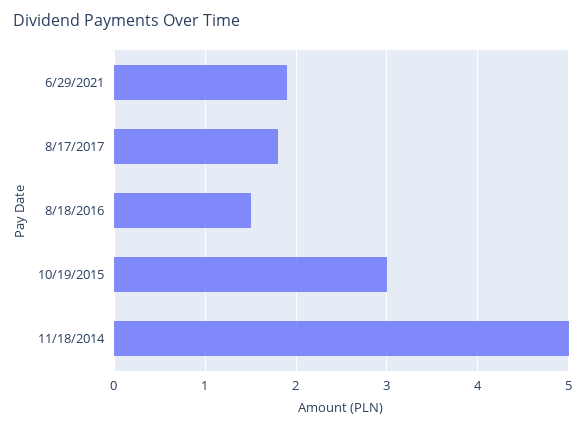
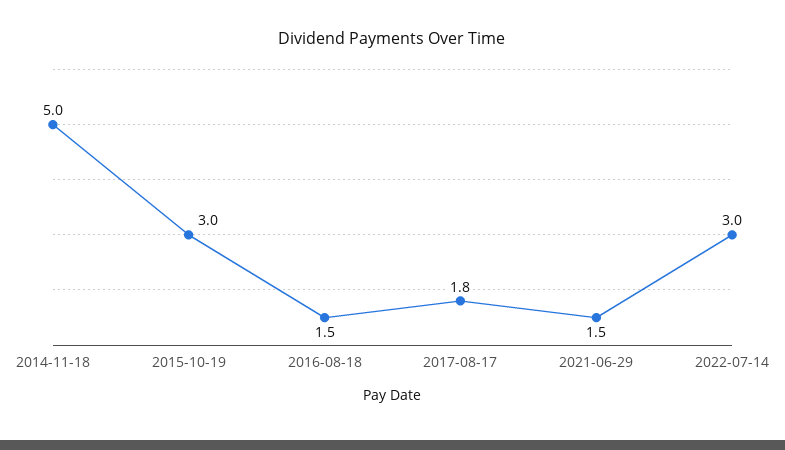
6/29/2021: 1.9 -> 1.5
2022-07-14: none -> 3

